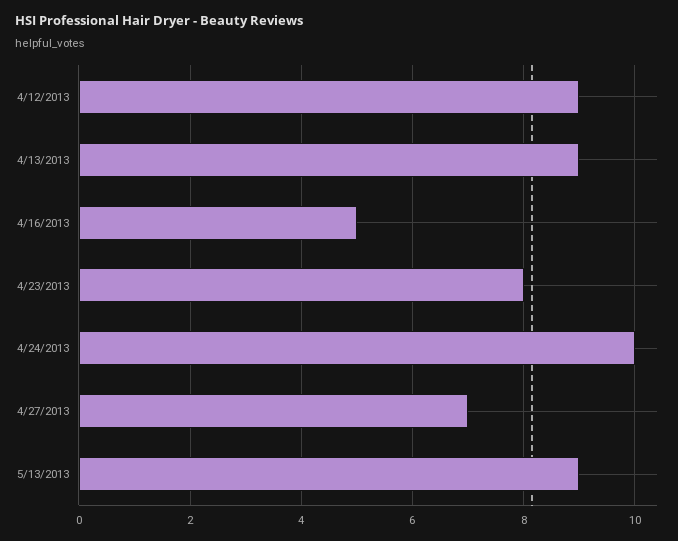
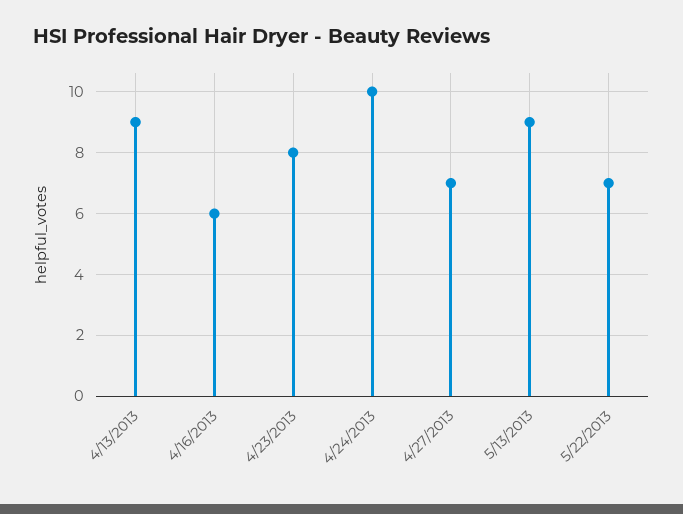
4/12/2013: 9 -> none
4/16/2013: 5 -> 6
5/22/2013: none -> 7

